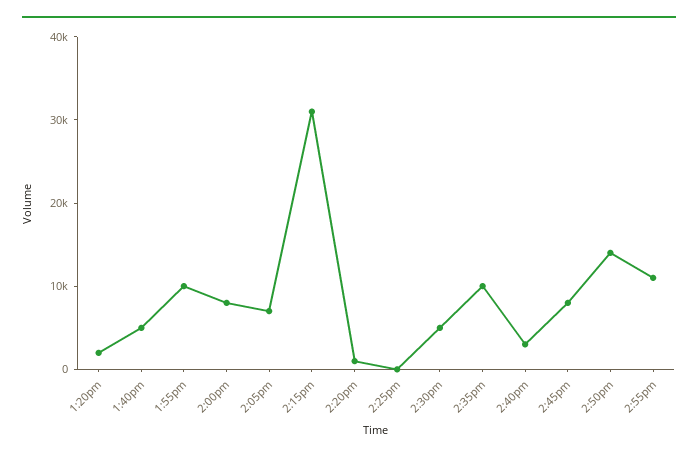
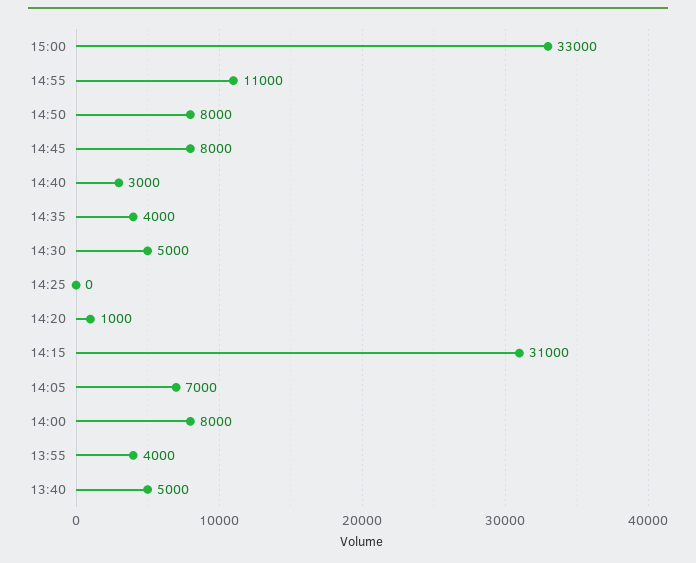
1:20pm: 2000 -> none
1:55pm: 10000 -> 4000
2:35pm: 10000 -> 4000
2:50pm: 14000 -> 8000
15:00: none -> 33000

